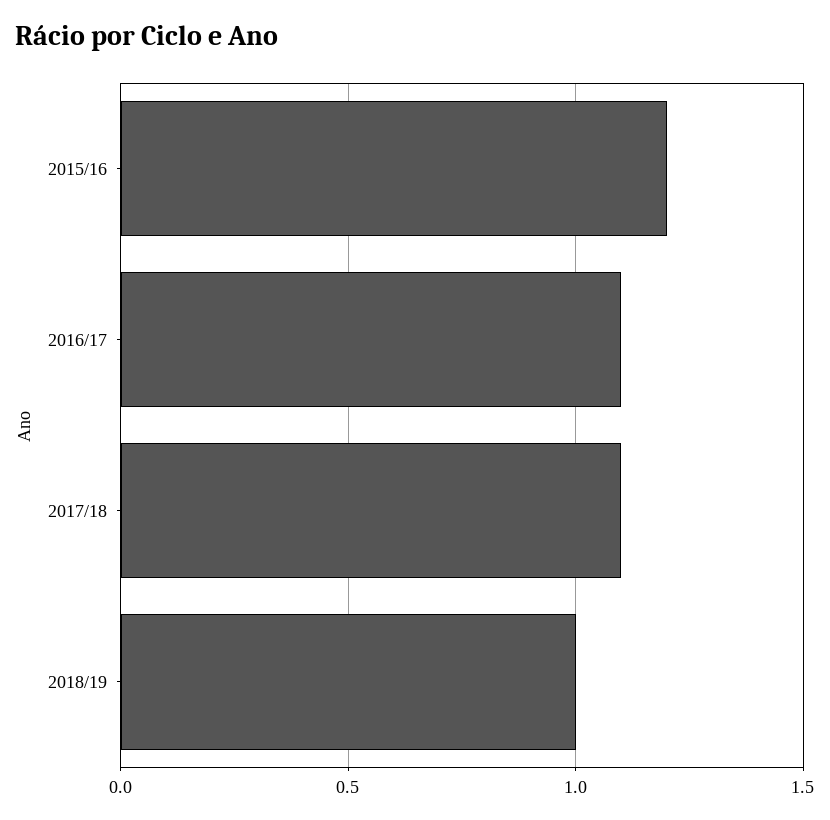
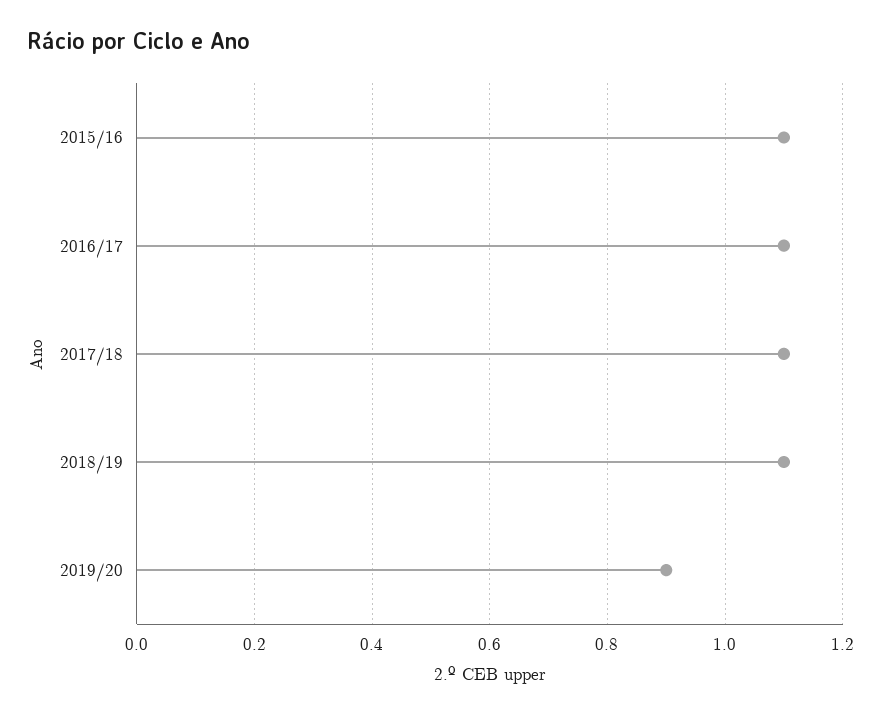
2015/16: 1.2 -> 1.1
2018/19: 1 -> 1.1
2019/20: none -> 0.9

